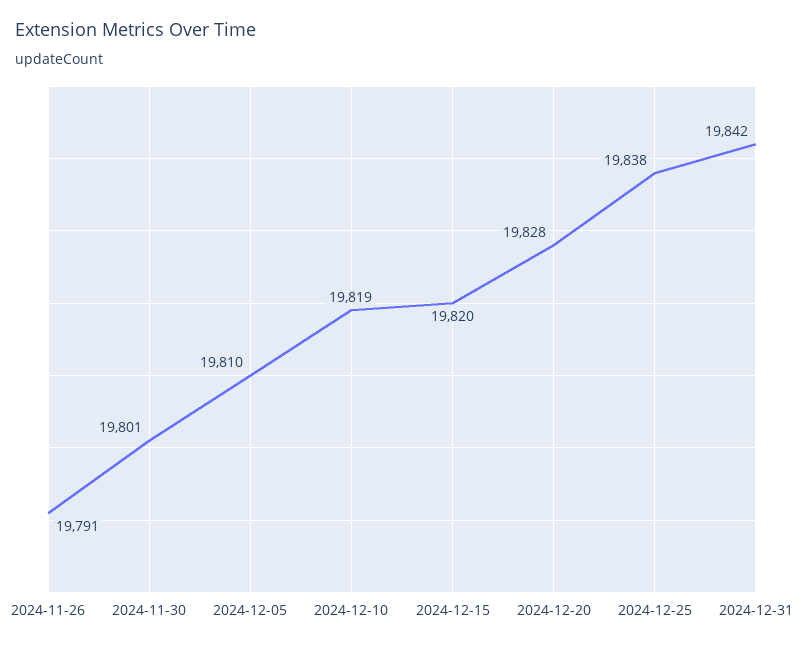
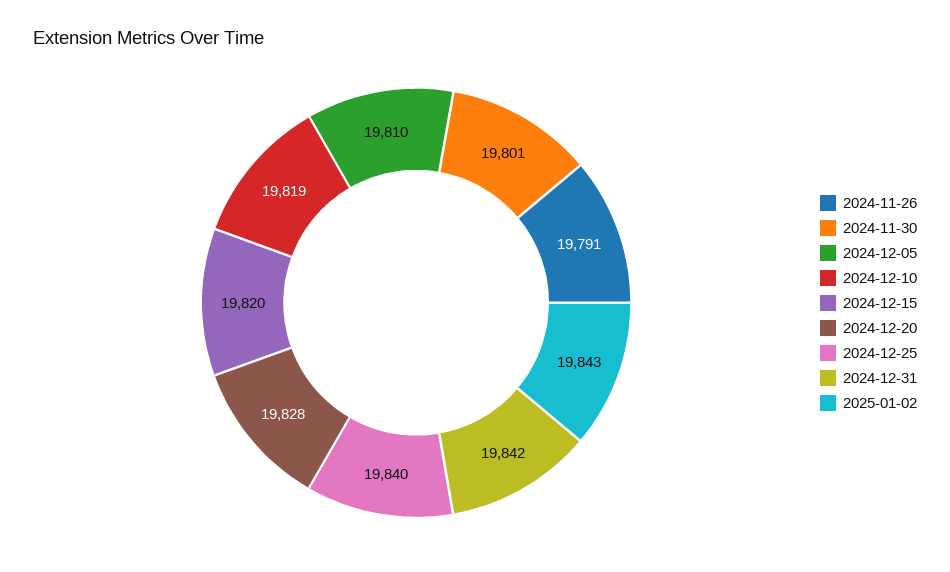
2024-12-25: 19838 -> 19840
2025-01-02: none -> 19843

